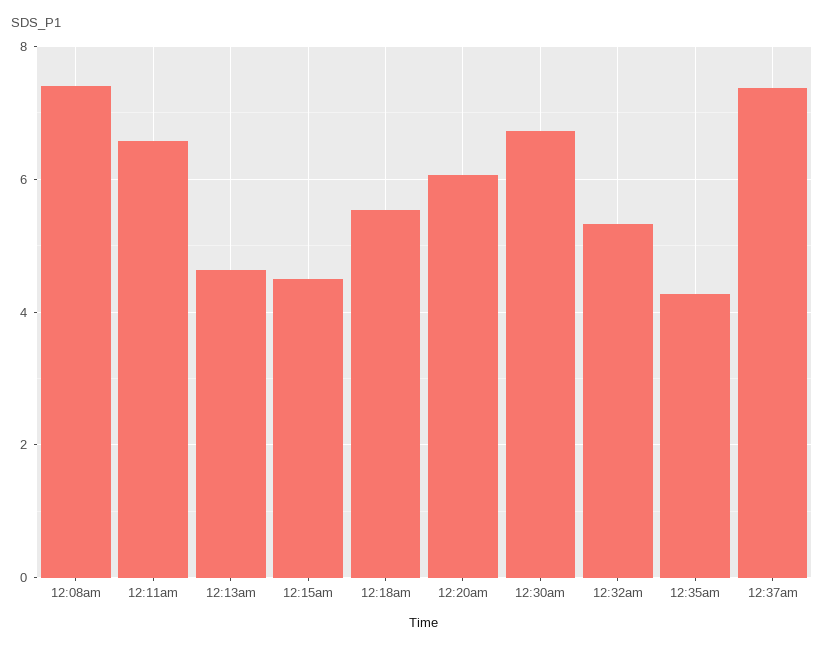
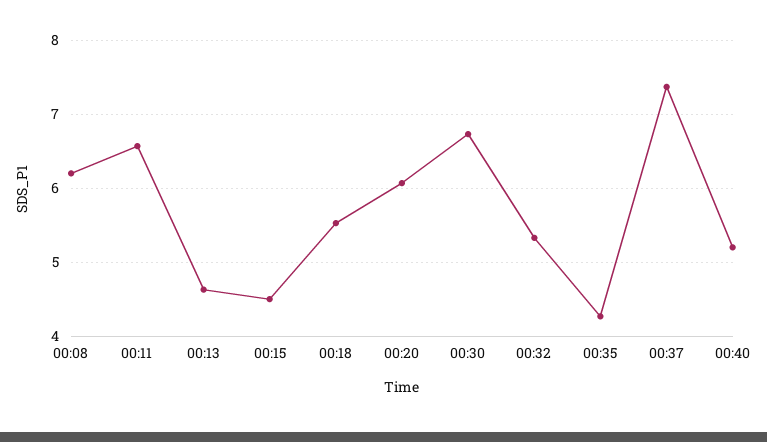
12:08am: 7.4 -> 6.2
00:40: none -> 5.2

